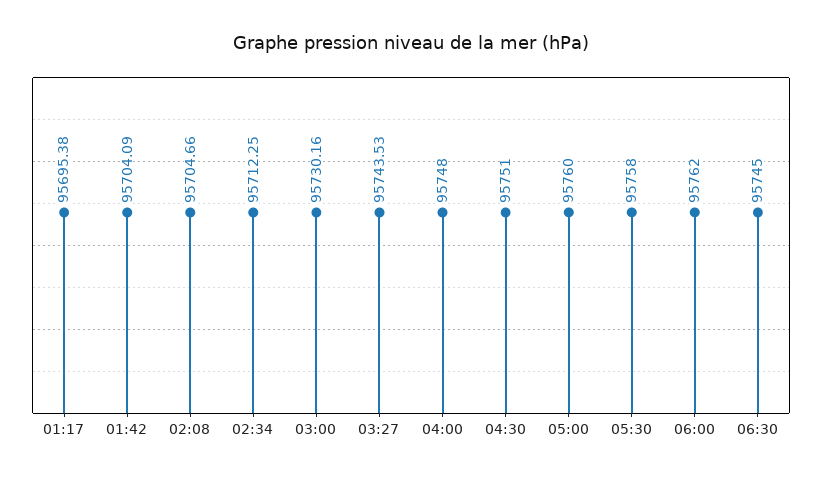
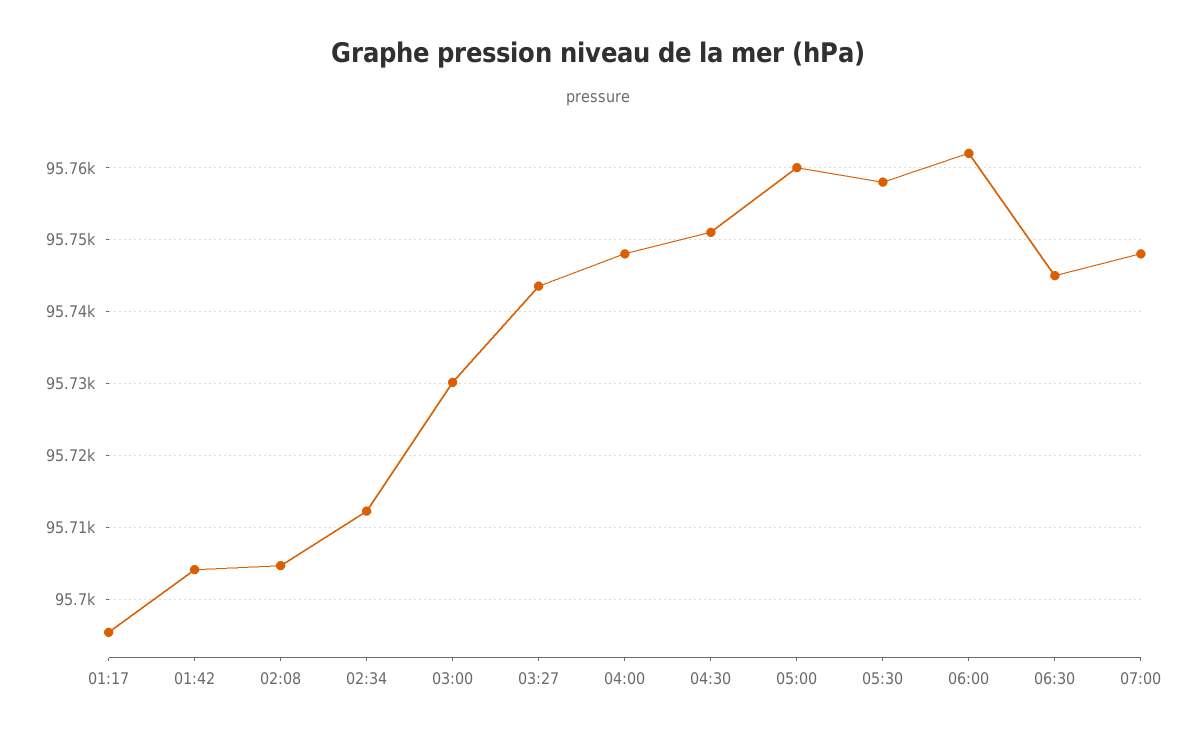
07:00: none -> 95748

